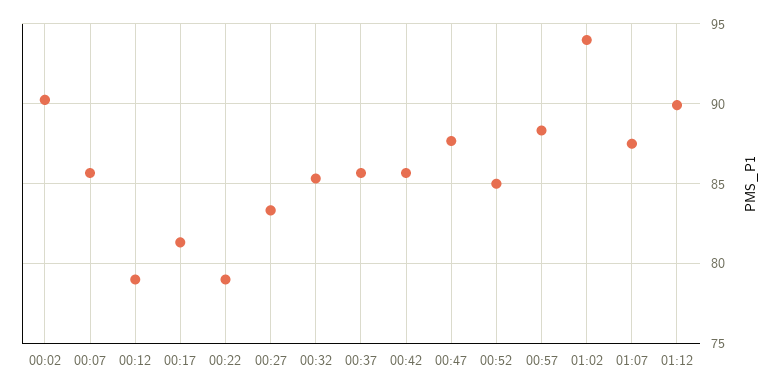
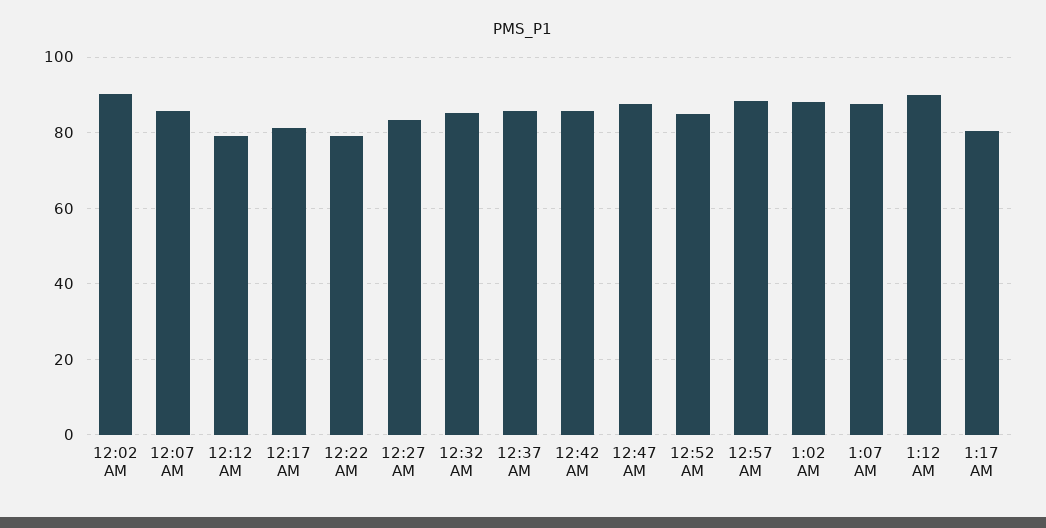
01:02: 94 -> 88
1:17 AM: none -> 80

